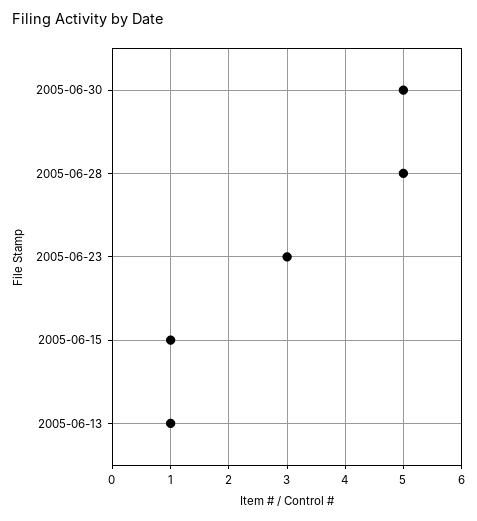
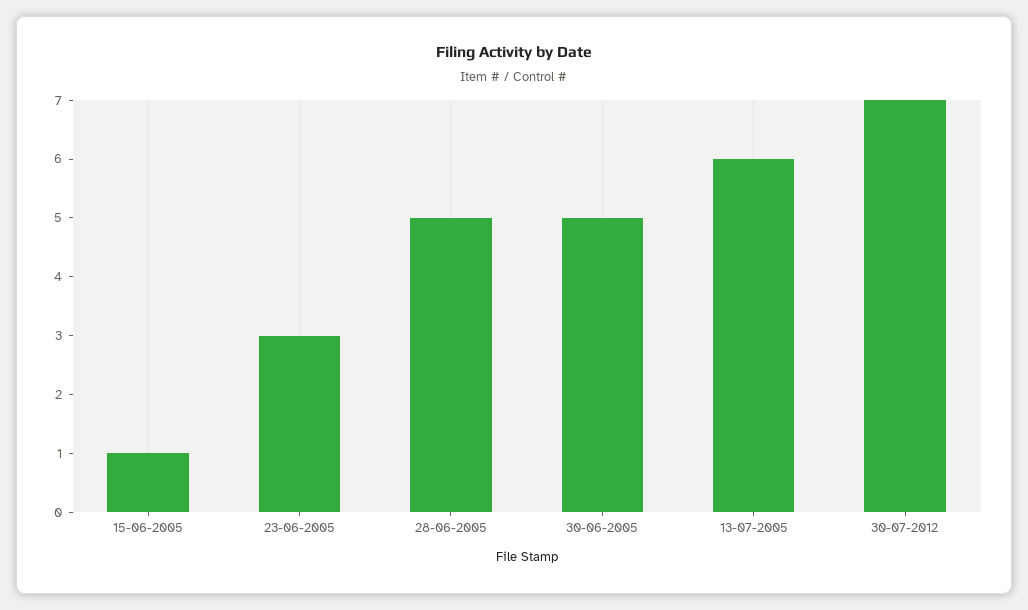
2005-06-13: 1 -> none
13-07-2005: none -> 6
30-07-2012: none -> 7

